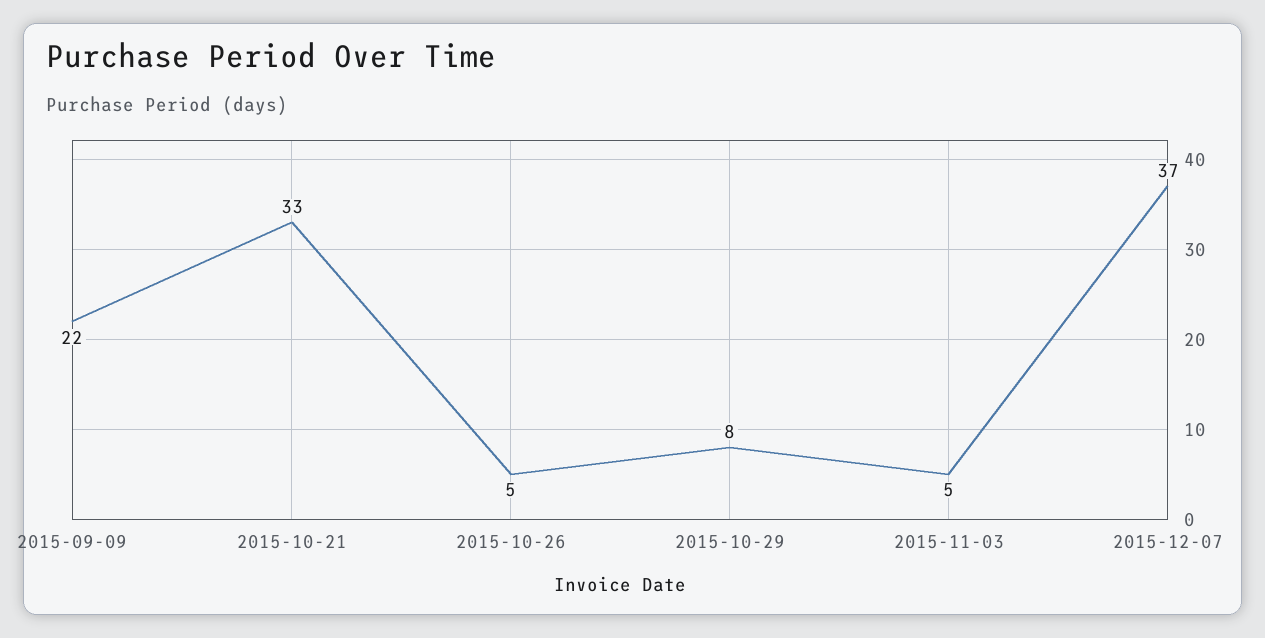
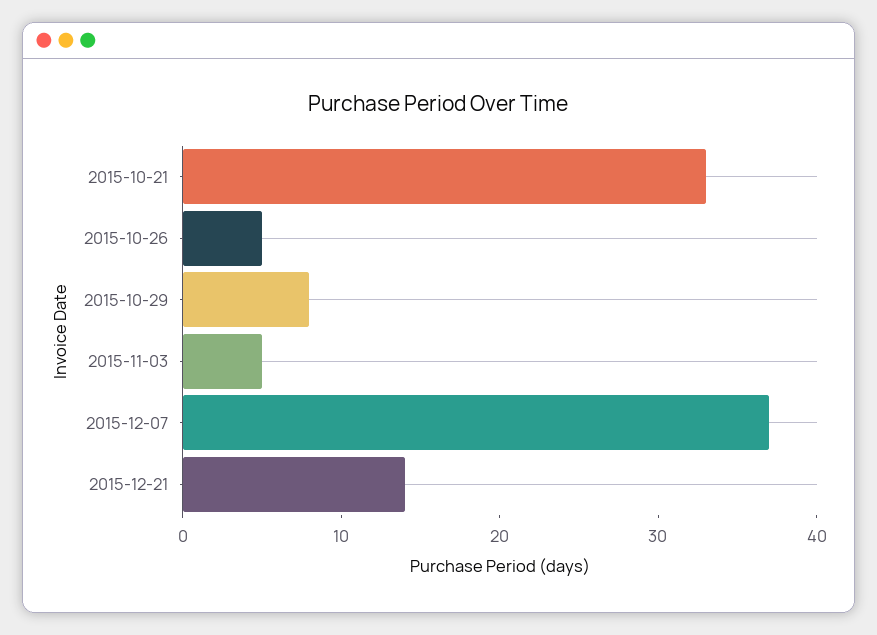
2015-09-09: 22 -> none
2015-12-21: none -> 14

